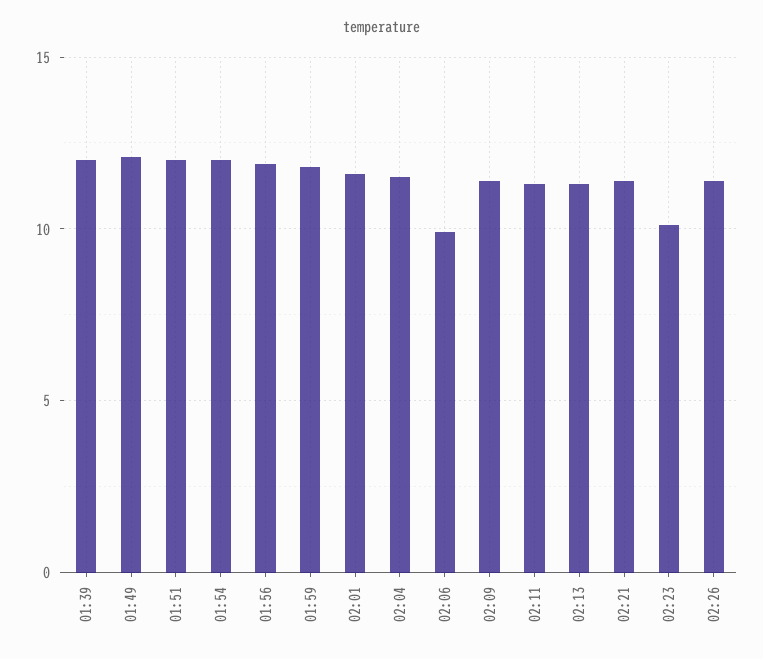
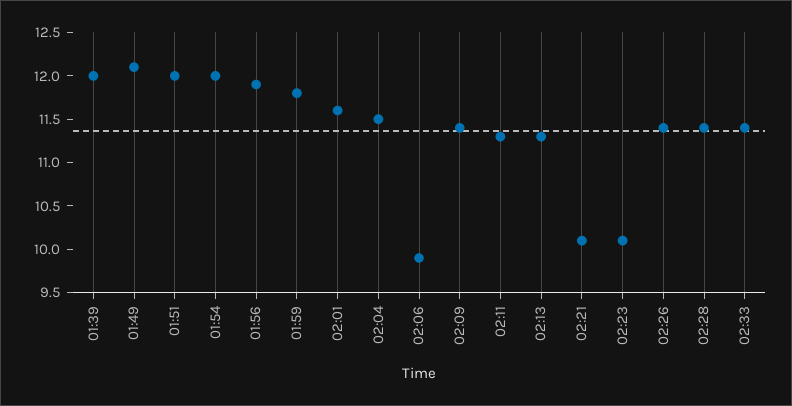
02:21: 11.5 -> 10.1
02:28: none -> 11.4
02:33: none -> 11.4

